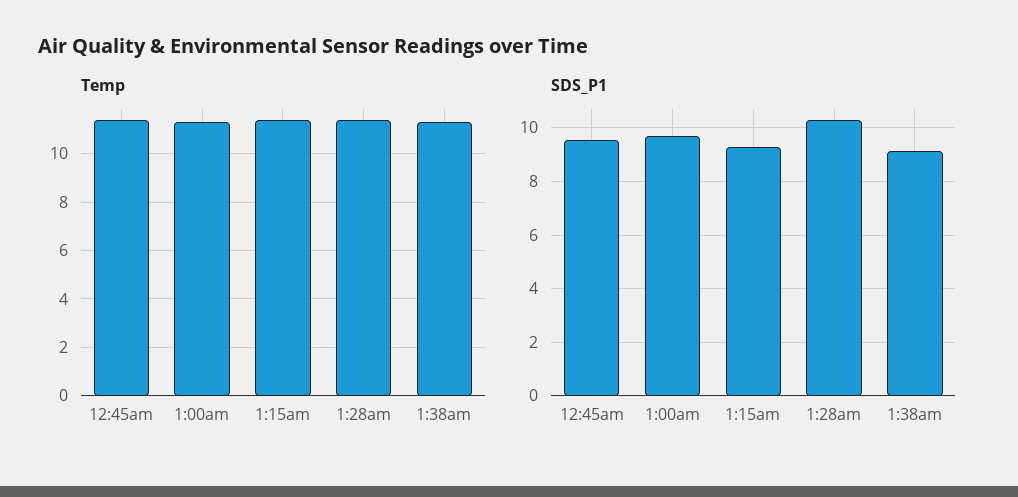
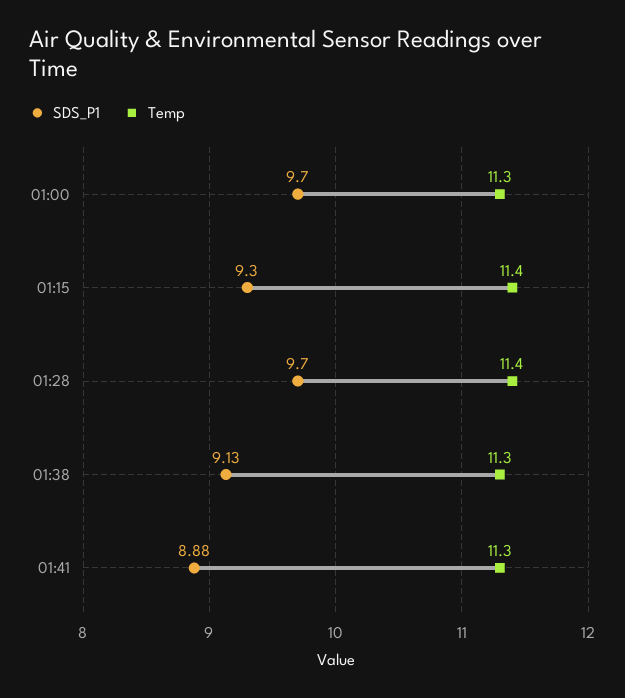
Temp, 12:45am: 11.5 -> none
SDS_P1, 12:45am: 9.5 -> none
SDS_P1, 1:28am: 10.25 -> 9.7
SDS_P1, 01:41: none -> 8.88
Temp, 01:41: none -> 11.3

